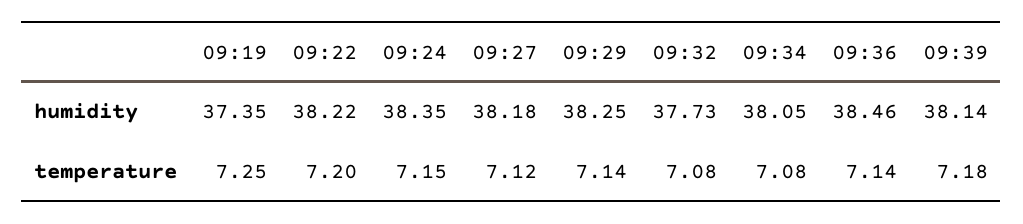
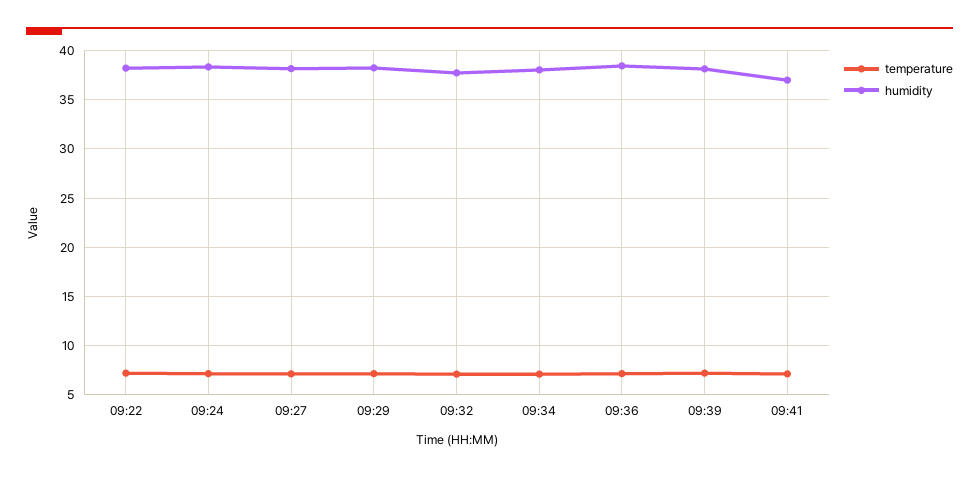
humidity, 09:19: 37.35 -> none
temperature, 09:19: 7.25 -> none
temperature, 09:41: none -> 7
humidity, 09:41: none -> 37

